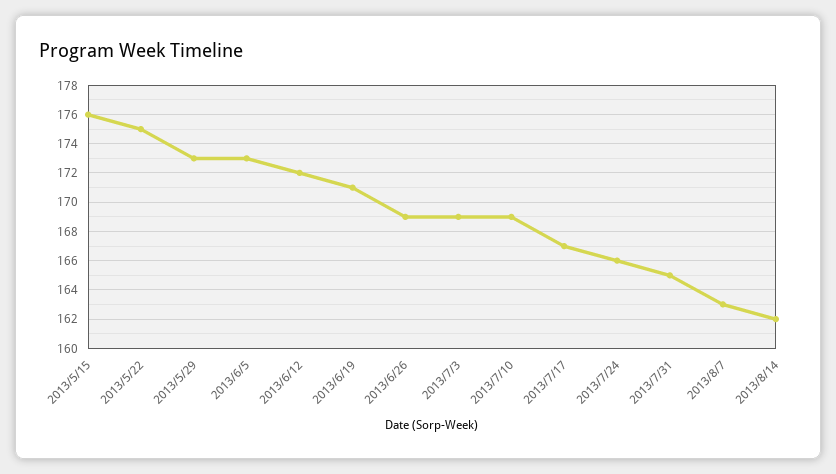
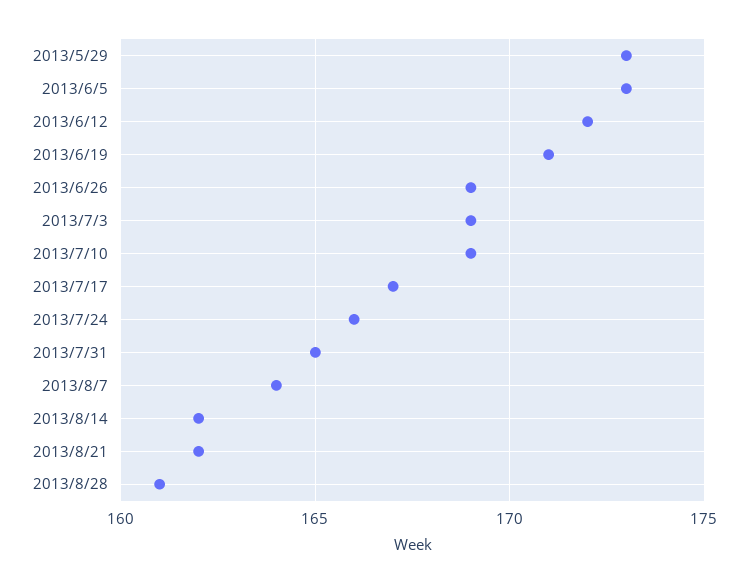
2013/5/15: 176 -> none
2013/5/22: 175 -> none
2013/8/7: 163 -> 164
2013/8/21: none -> 162
2013/8/28: none -> 161

